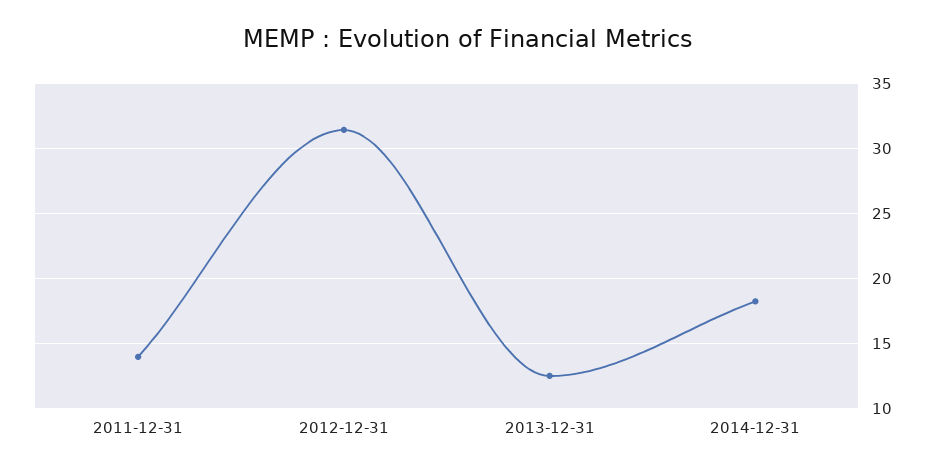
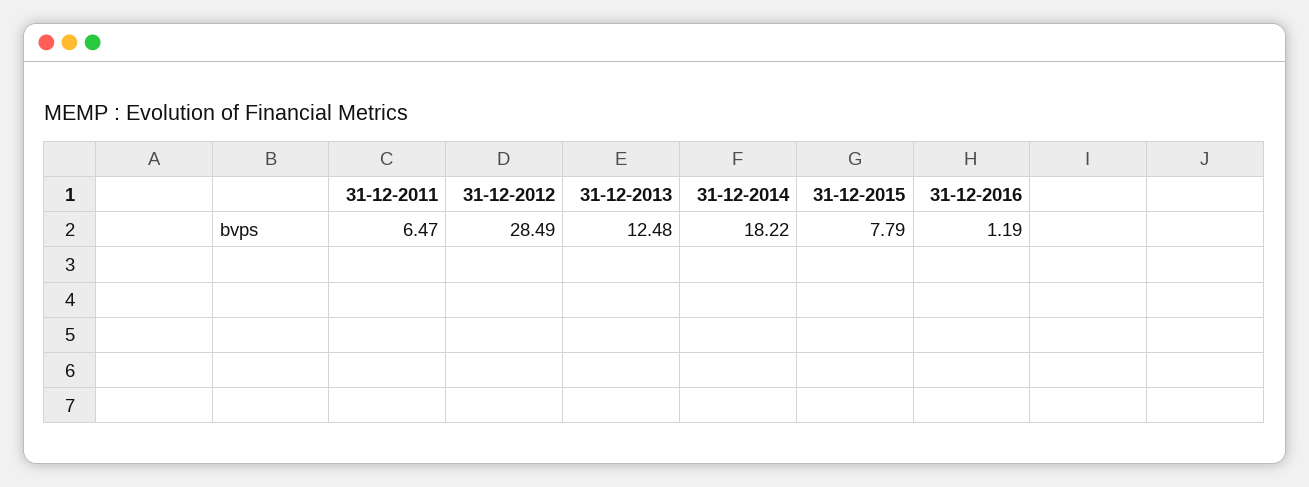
2011-12-31: 14 -> 6.47
2012-12-31: 31.5 -> 28.49
31-12-2015: none -> 7.79
31-12-2016: none -> 1.19

